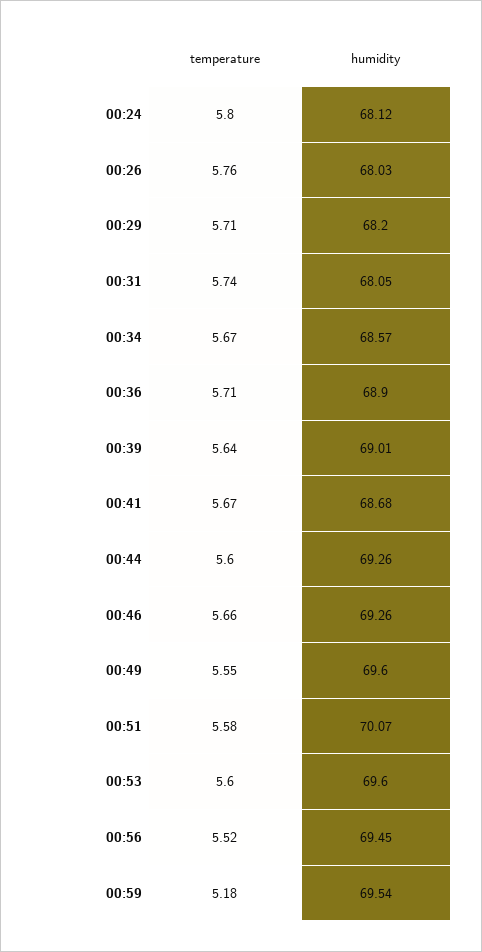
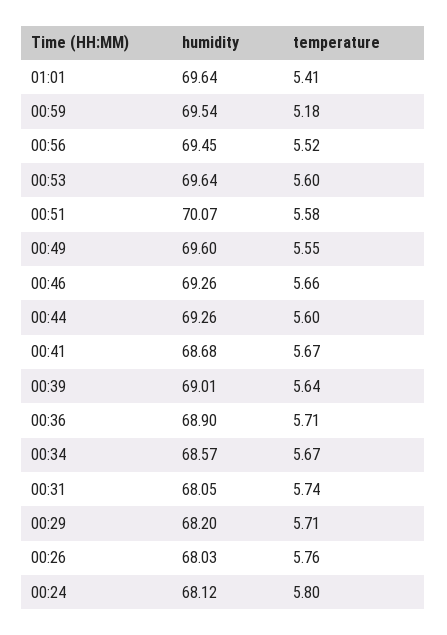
humidity, 00:53: 69.6 -> 69.64
humidity, 01:01: none -> 69.64
temperature, 01:01: none -> 5.41

